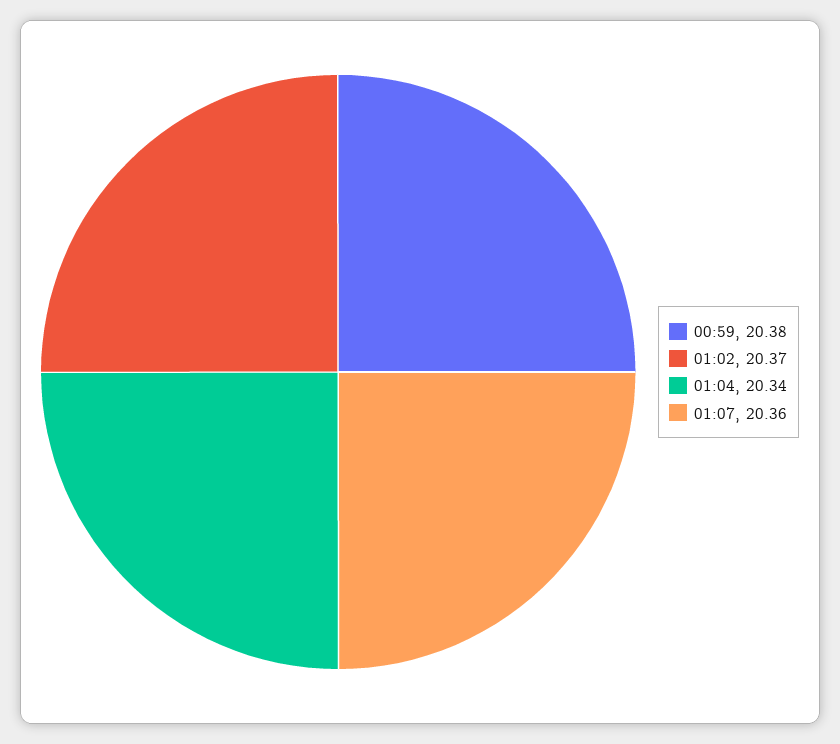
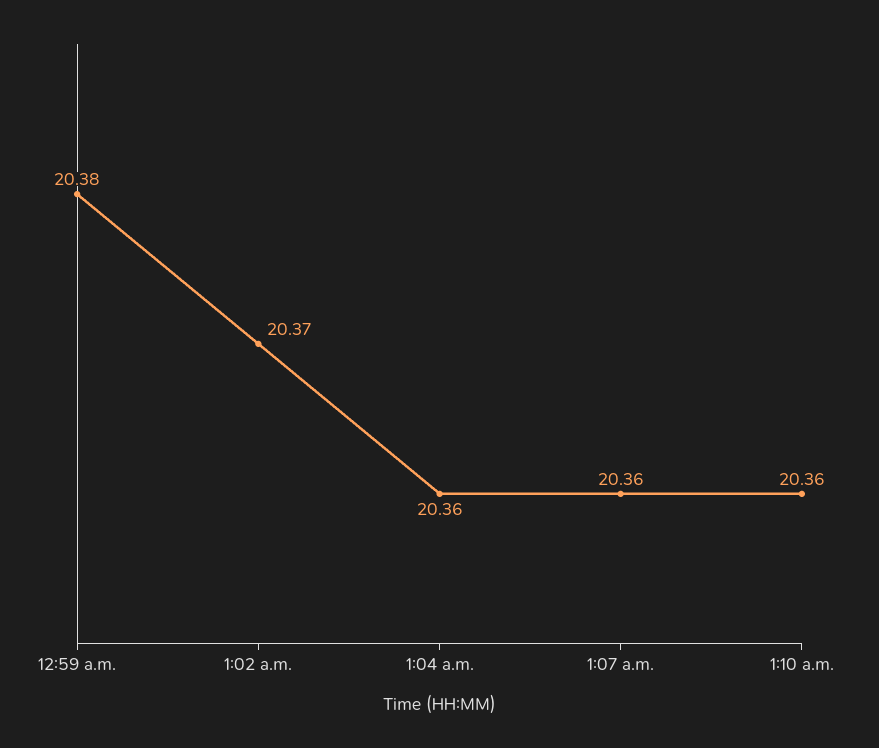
01:04: 20.34 -> 20.36
1:10 a.m.: none -> 20.36

